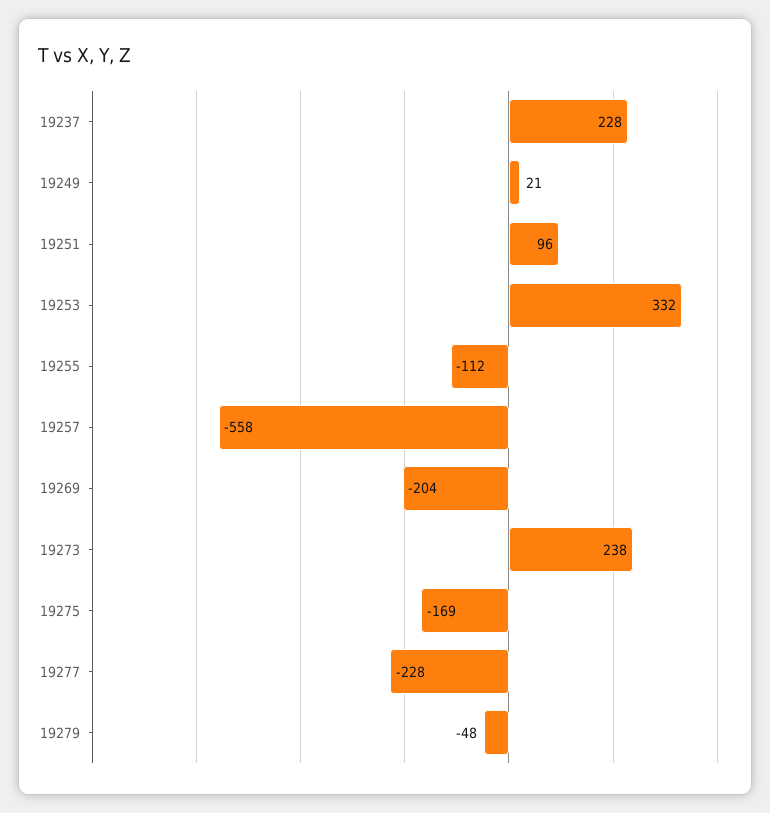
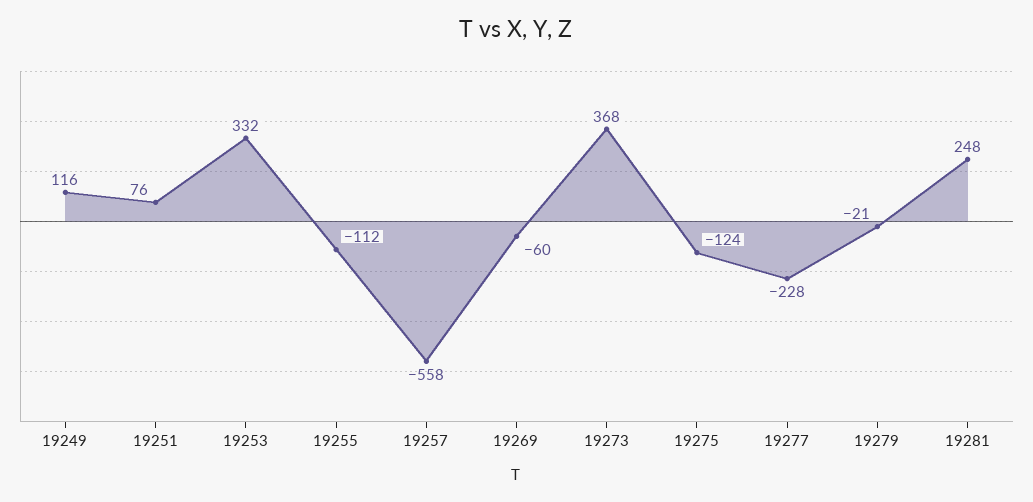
19237: 228 -> none
19249: 21 -> 116
19251: 96 -> 76
19269: -204 -> -60
19273: 238 -> 368
19275: -169 -> -124
19279: -48 -> -21
19281: none -> 248

